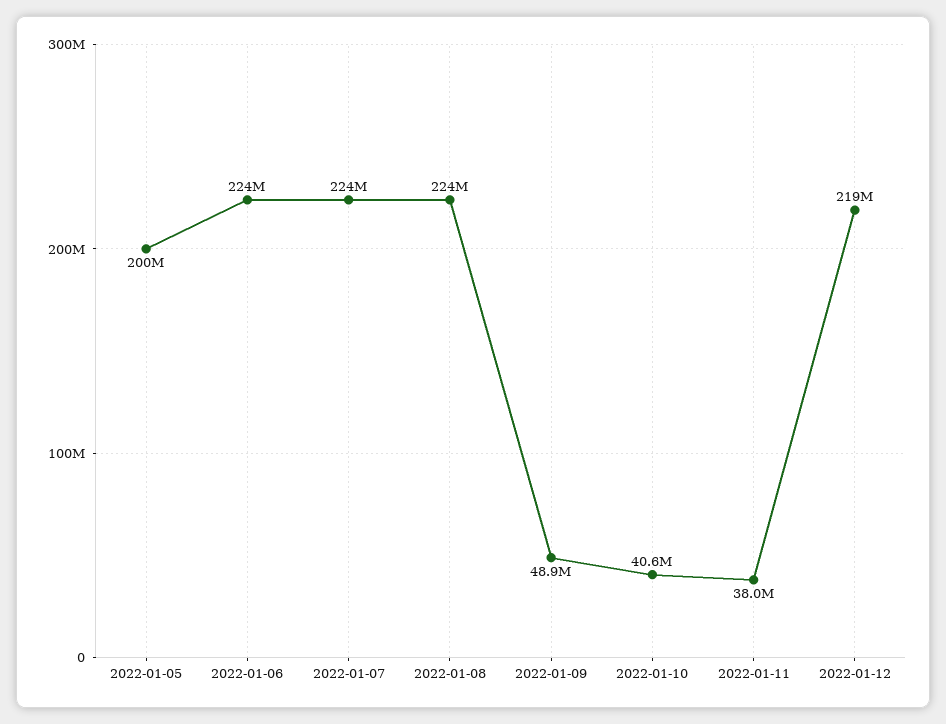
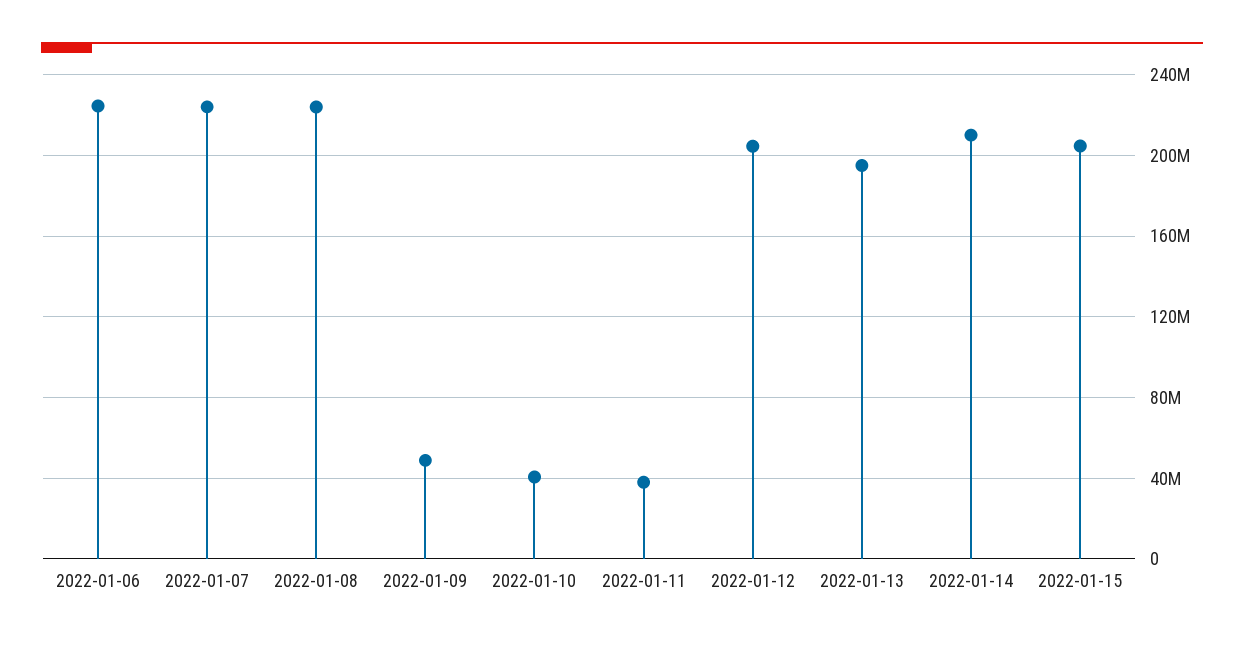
2022-01-05: 200000000 -> none
2022-01-12: 219000000 -> 205000000
2022-01-13: none -> 195000000
2022-01-14: none -> 210000000
2022-01-15: none -> 205000000

